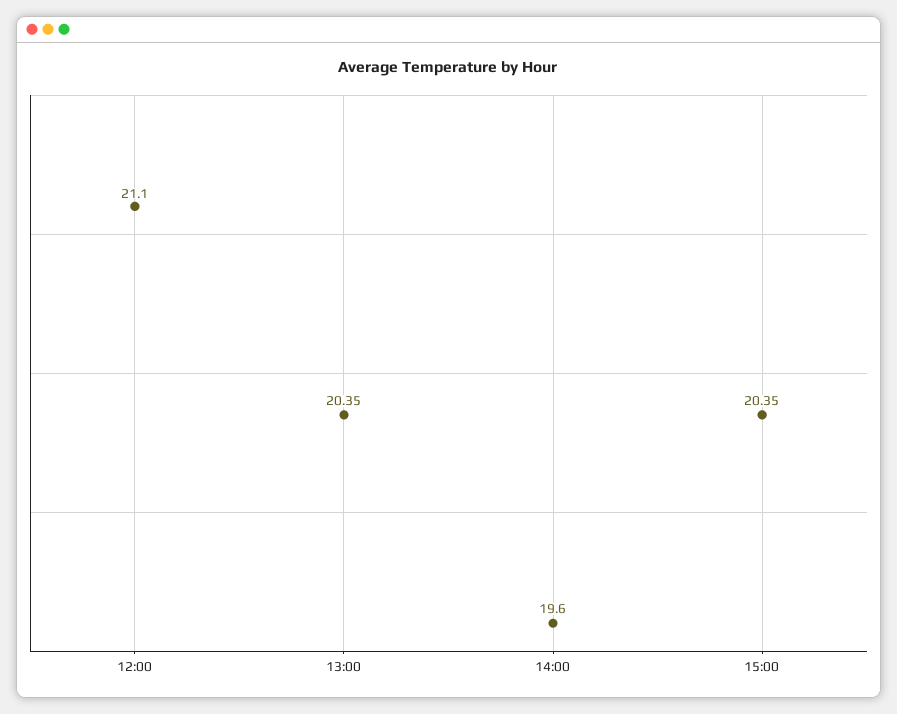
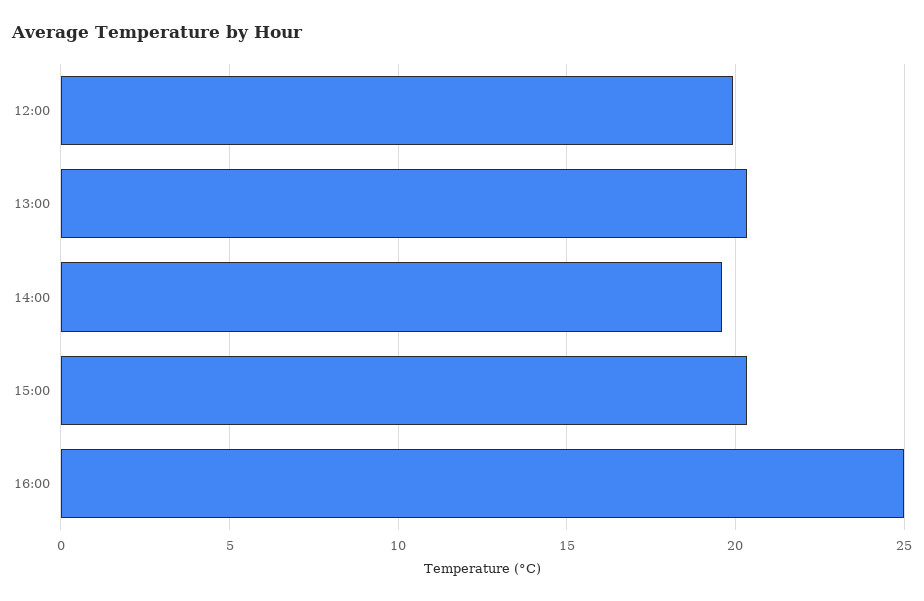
12:00: 21.1 -> 20
16:00: none -> 25

